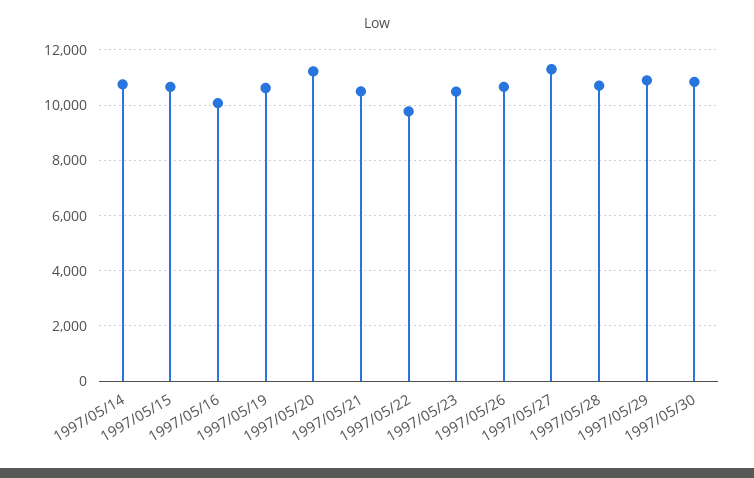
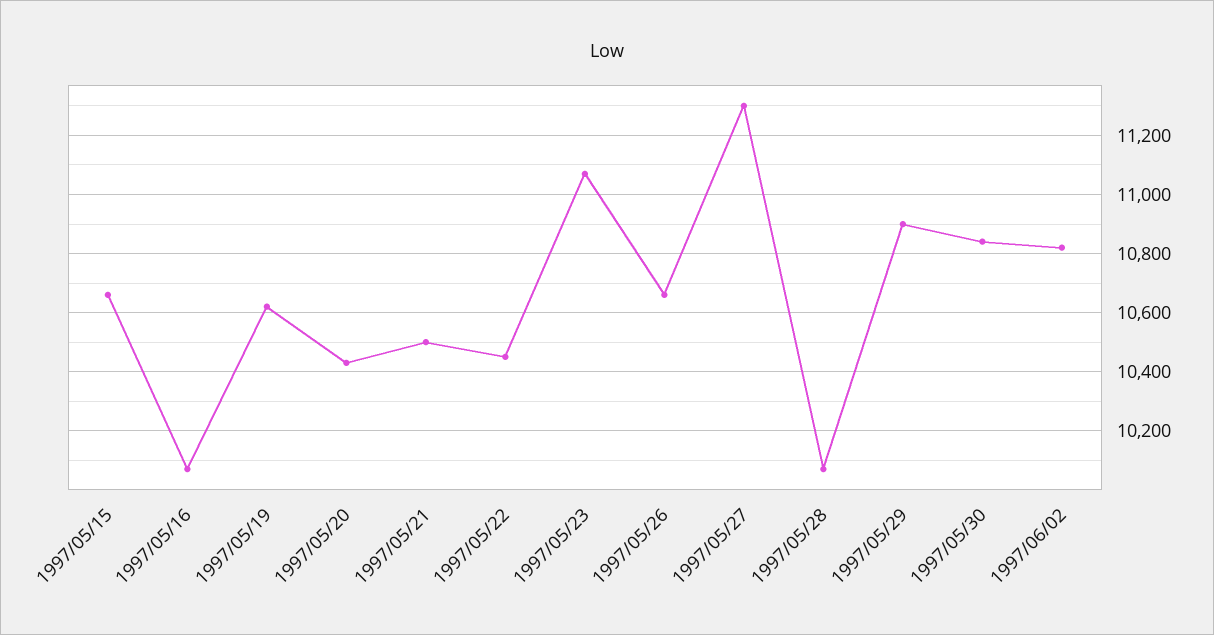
1997/05/14: 10750 -> none
1997/05/20: 11250 -> 10425
1997/05/22: 9750 -> 10450
1997/05/23: 10500 -> 11075
1997/05/28: 10750 -> 10075
1997/06/02: none -> 10825

